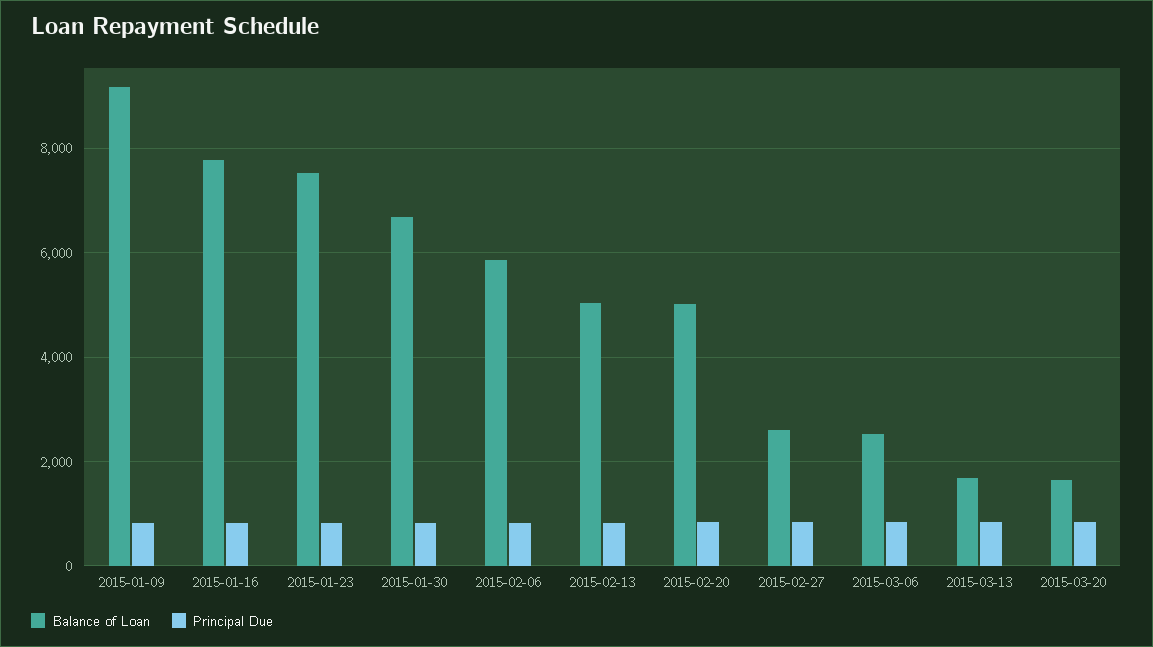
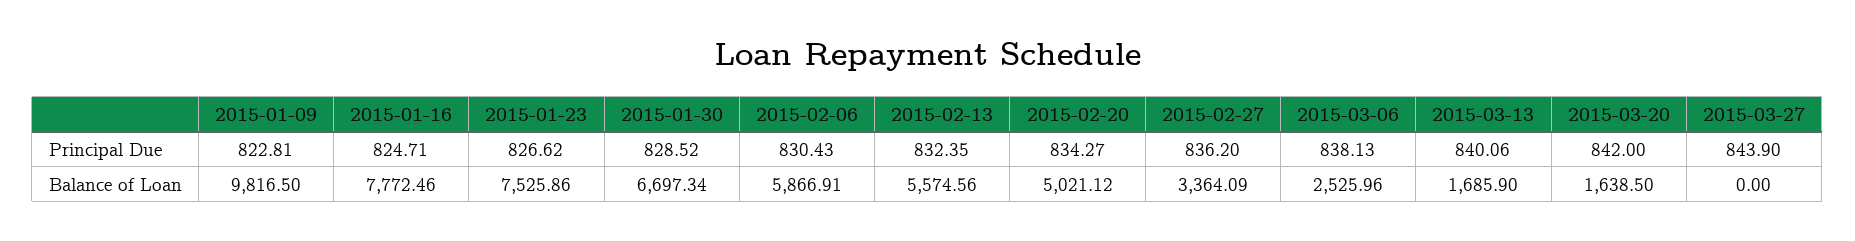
Balance of Loan, 2015-01-09: 9200 -> 9816.5
Balance of Loan, 2015-02-13: 5000 -> 5574.56
Balance of Loan, 2015-02-27: 2600 -> 3364.09
Principal Due, 2015-03-27: none -> 843.9
Balance of Loan, 2015-03-27: none -> 0

